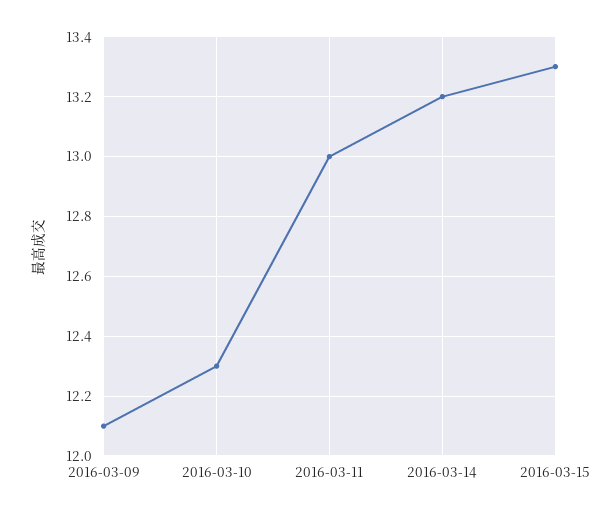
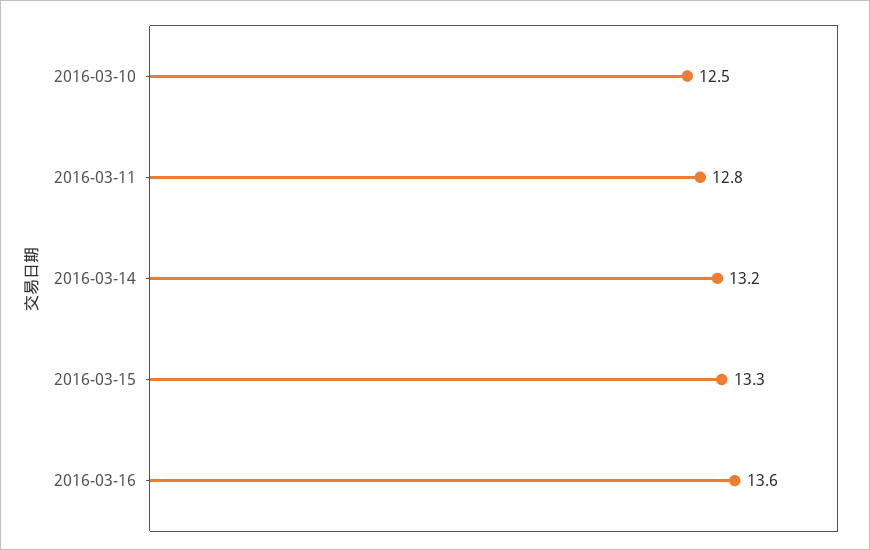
2016-03-09: 12.1 -> none
2016-03-10: 12.3 -> 12.5
2016-03-11: 13 -> 12.8
2016-03-16: none -> 13.6

